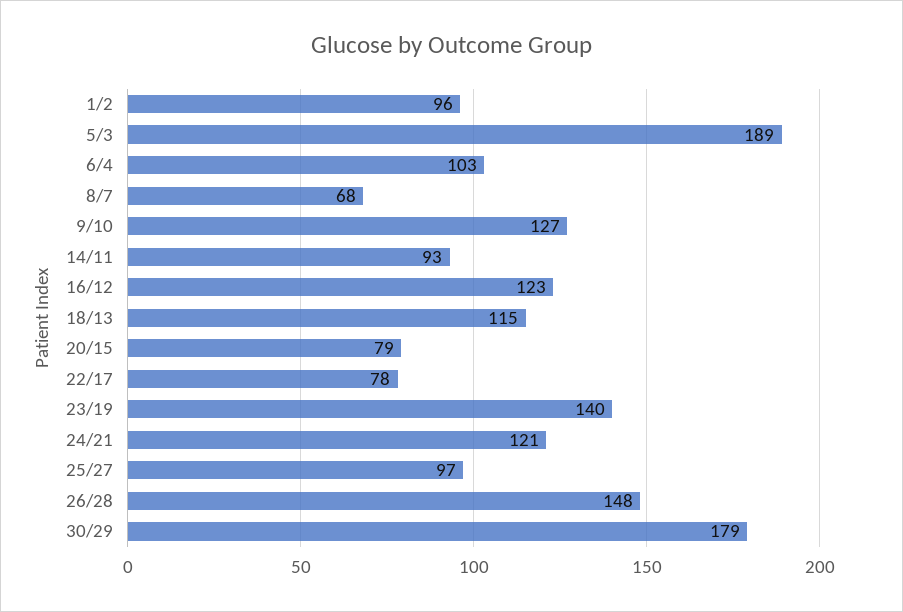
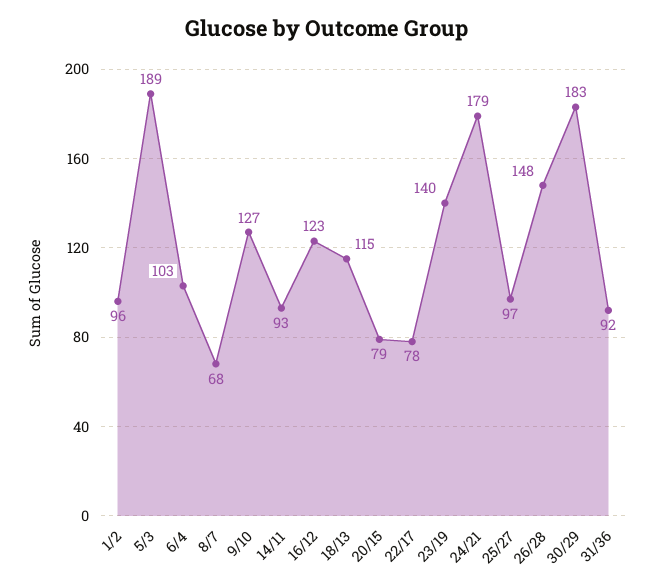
24/21: 121 -> 179
30/29: 179 -> 183
31/36: none -> 92

